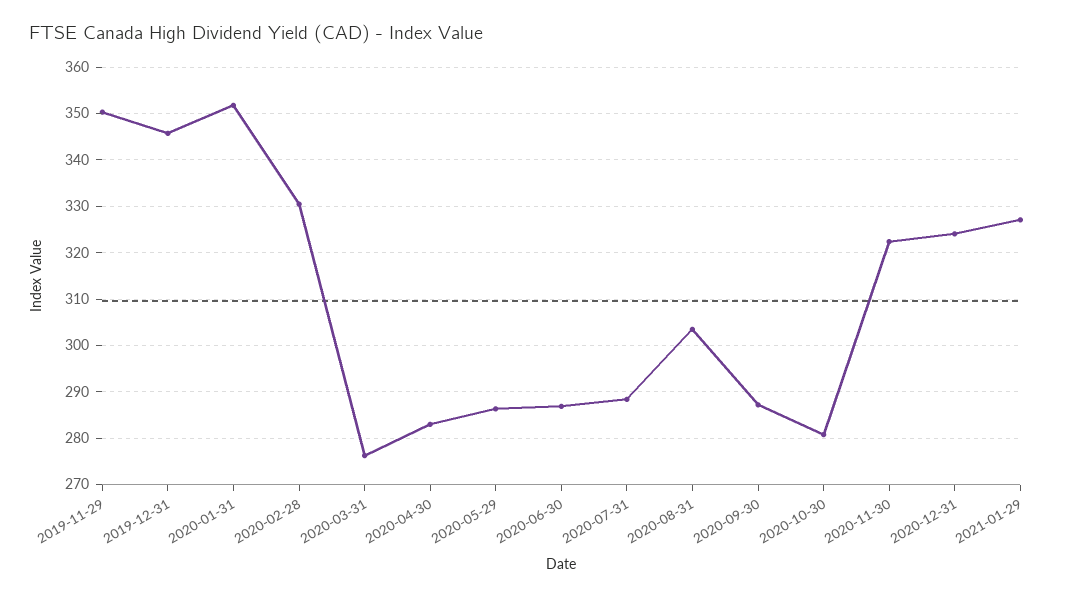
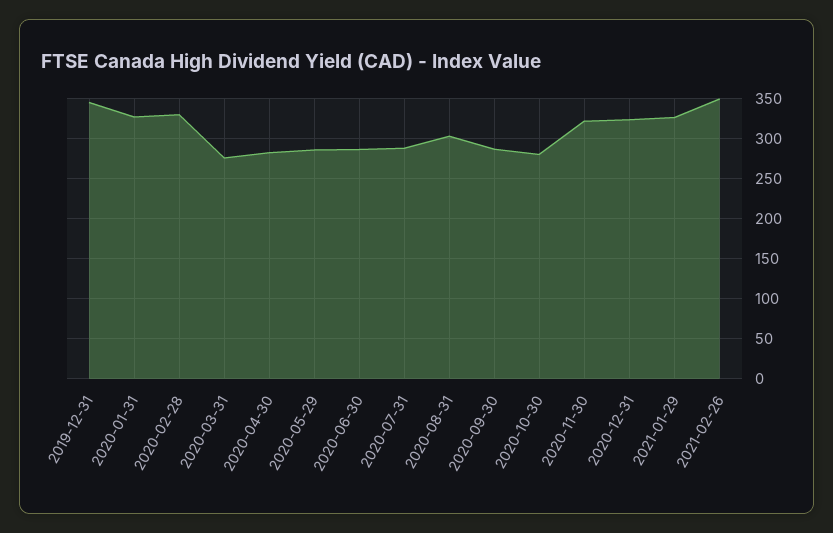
2019-11-29: 350 -> none
2020-01-31: 352 -> 330
2021-02-26: none -> 350

